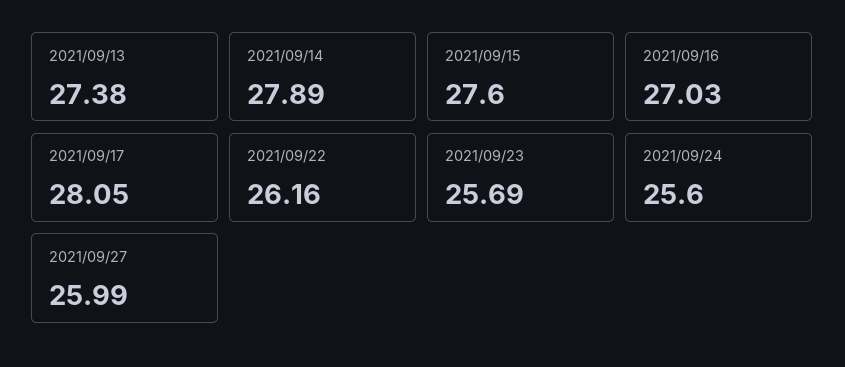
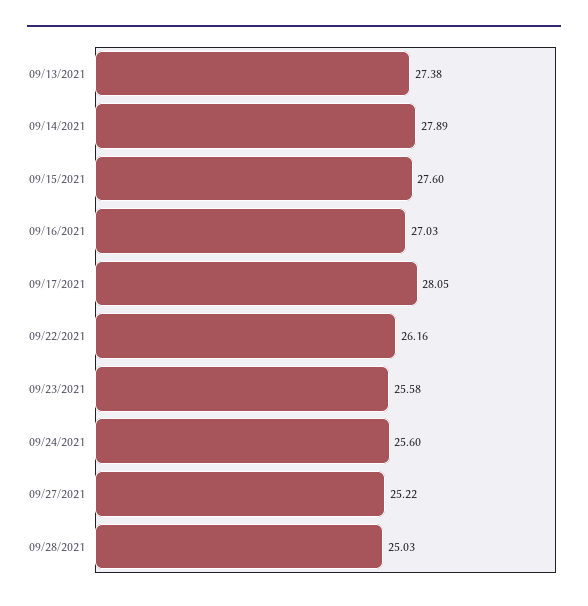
2021/09/23: 25.69 -> 25.58
2021/09/27: 25.99 -> 25.22
09/28/2021: none -> 25.03

